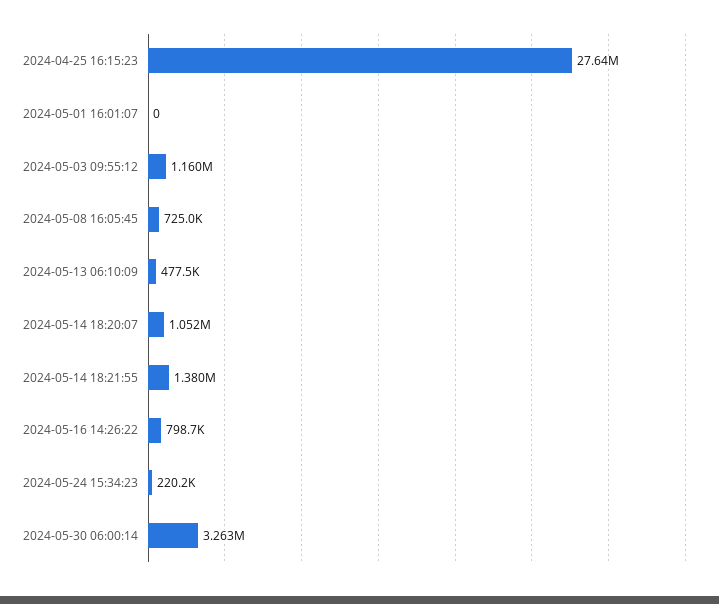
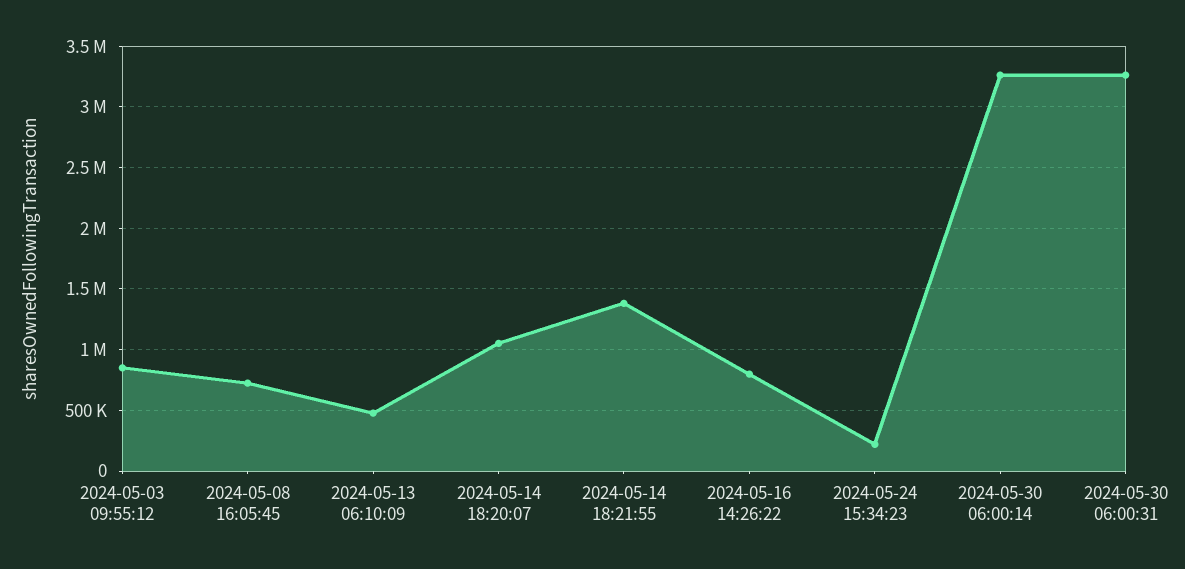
2024-04-25 16:15:23: 27640000 -> none
2024-05-01 16:01:07: 0 -> none
2024-05-03 09:55:12: 1160000 -> 850000
2024-05-30 06:00:31: none -> 3250000

